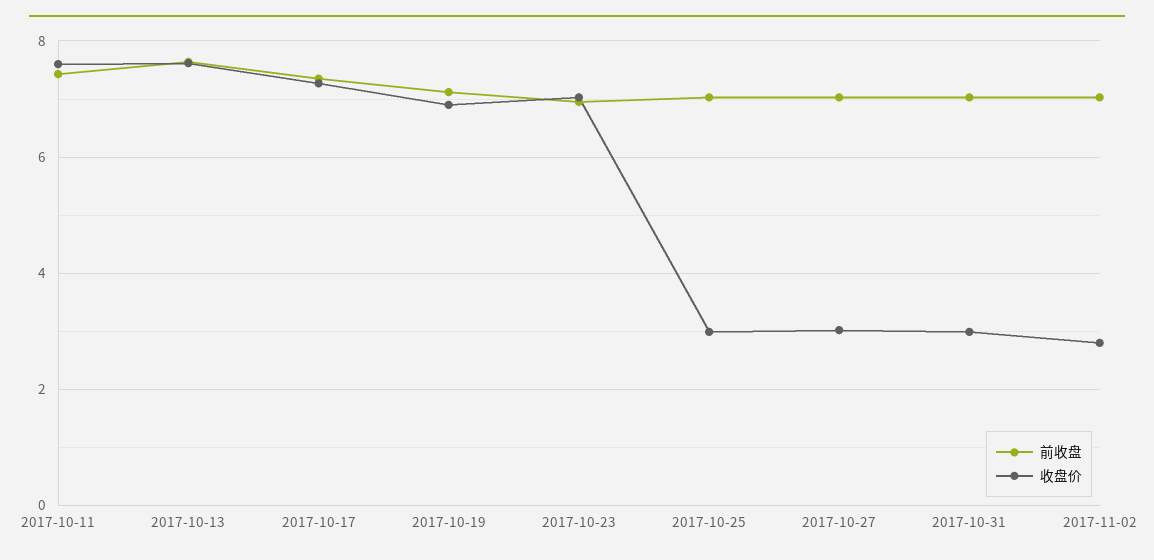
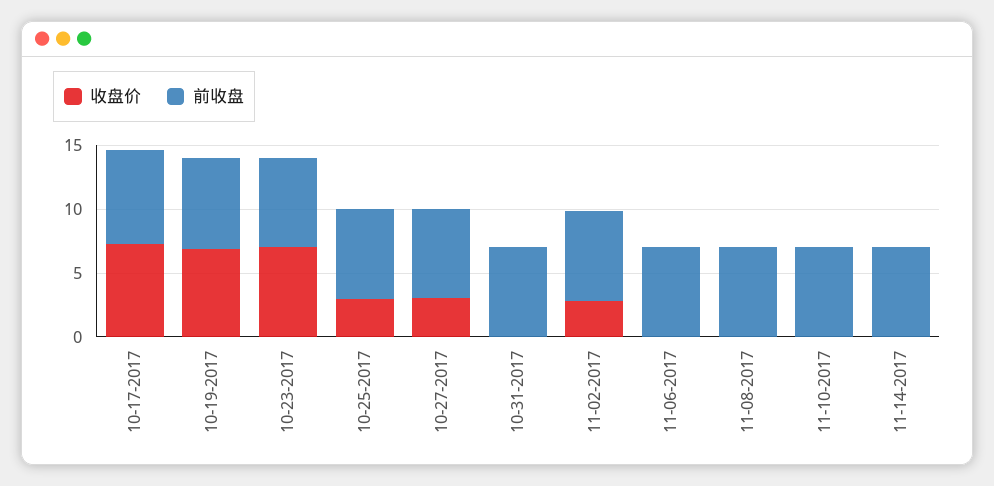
前收盘, 2017-10-11: 7.4 -> none
收盘价, 2017-10-11: 7.6 -> none
前收盘, 2017-10-13: 7.6 -> none
收盘价, 2017-10-13: 7.6 -> none
收盘价, 2017-10-31: 3 -> 0
收盘价, 11-06-2017: none -> 0
前收盘, 11-06-2017: none -> 7
收盘价, 11-08-2017: none -> 0
前收盘, 11-08-2017: none -> 7
收盘价, 11-10-2017: none -> 0
前收盘, 11-10-2017: none -> 7
收盘价, 11-14-2017: none -> 0
前收盘, 11-14-2017: none -> 7

